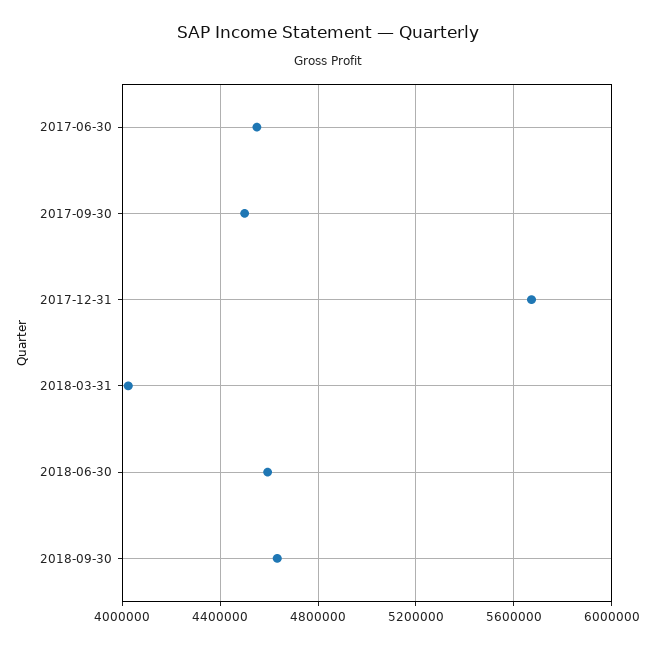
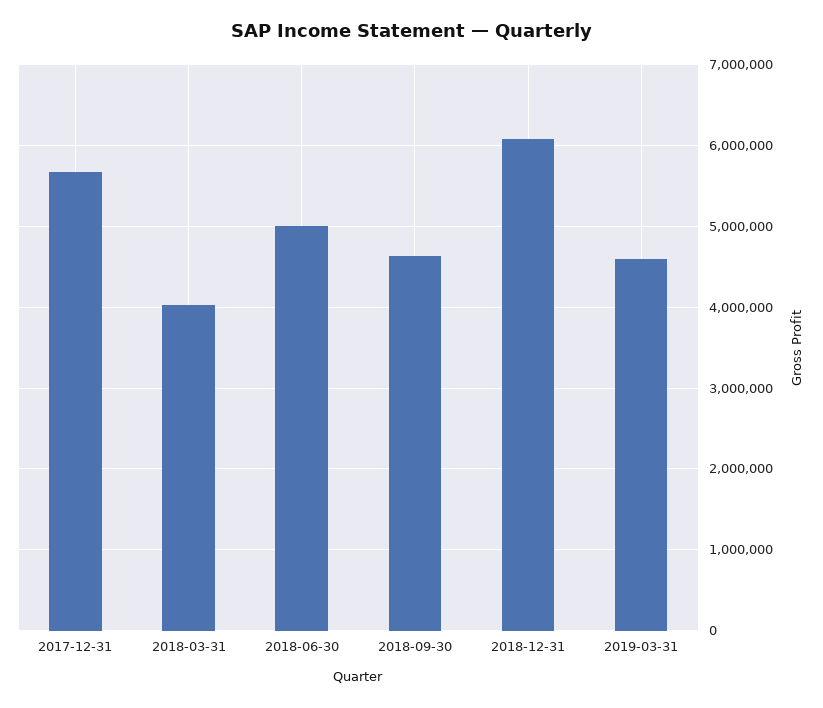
2017-06-30: 4550000 -> none
2017-09-30: 4500000 -> none
2018-06-30: 4600000 -> 5000000
2018-12-31: none -> 6100000
2019-03-31: none -> 4600000

